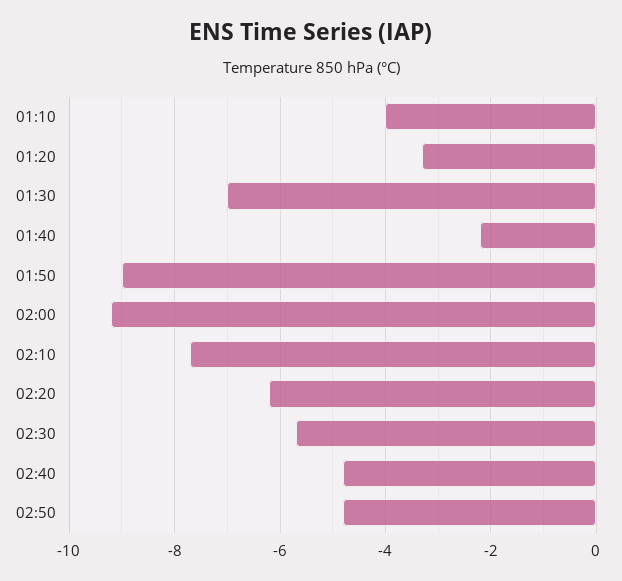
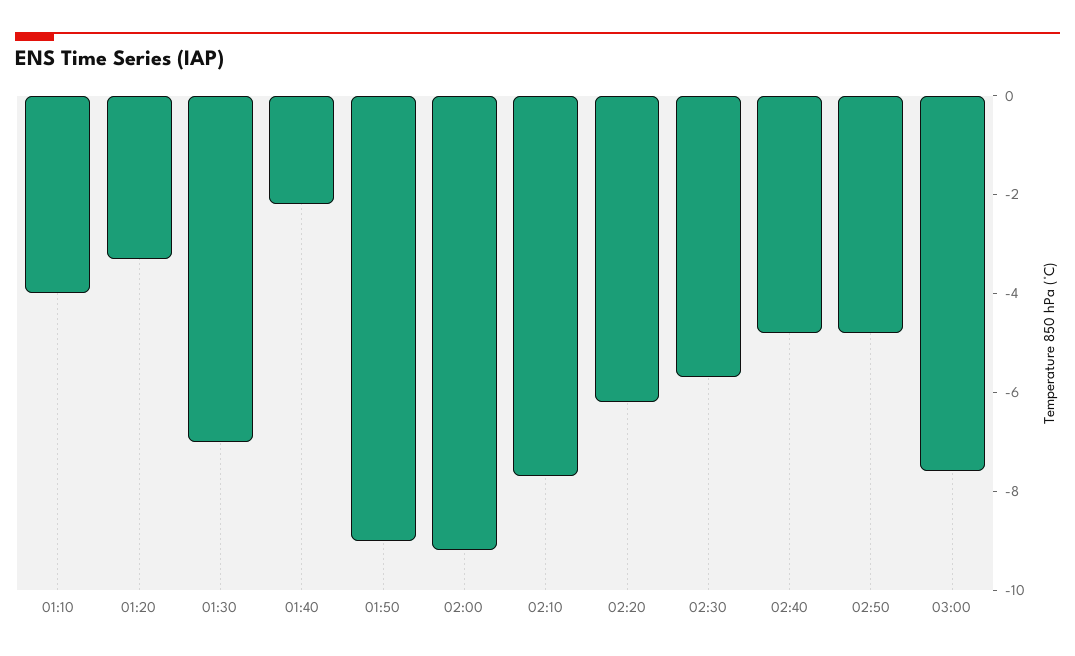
03:00: none -> -7.5

